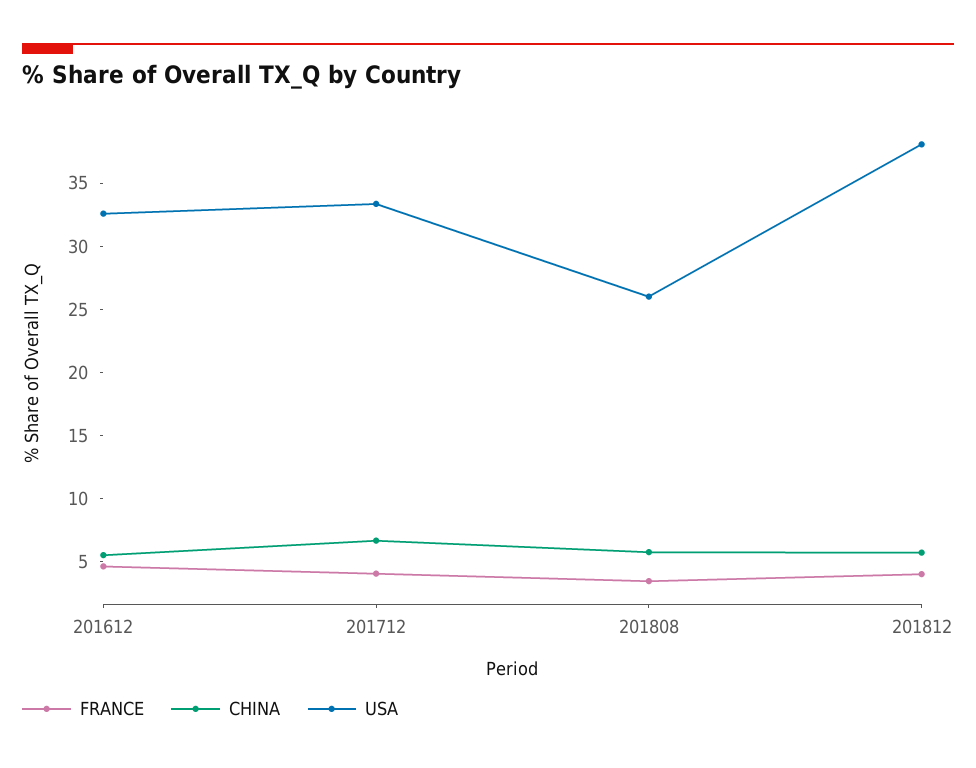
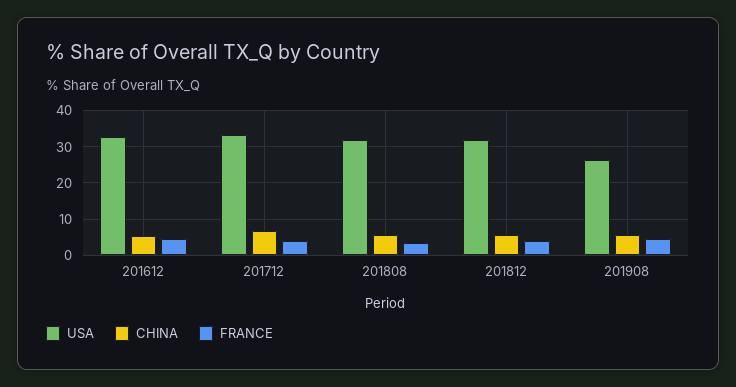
USA, 201808: 26 -> 32
USA, 201812: 38 -> 32
USA, 201908: none -> 26
CHINA, 201908: none -> 6
FRANCE, 201908: none -> 4

